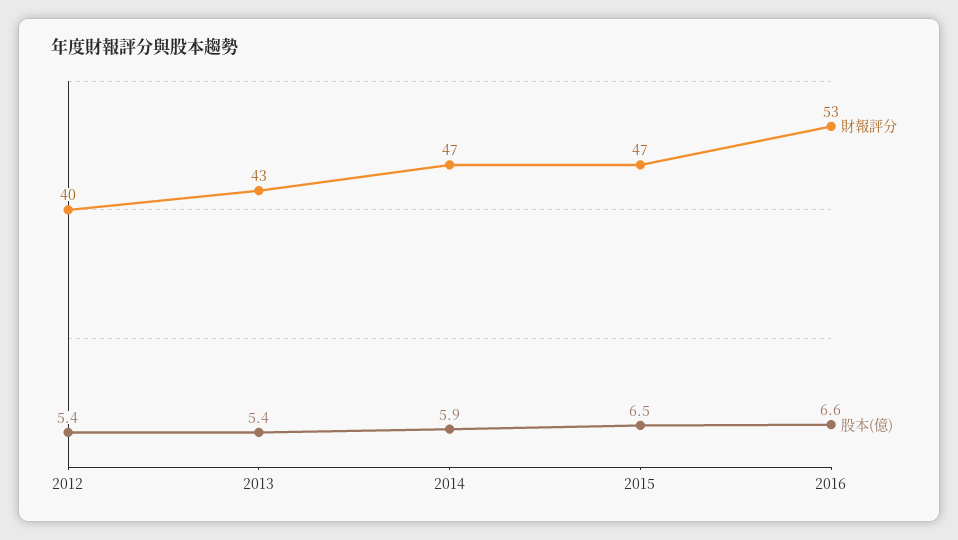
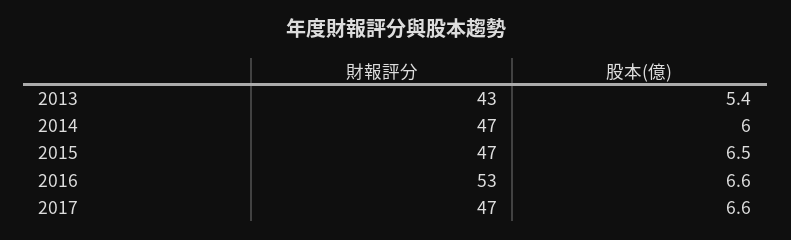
財報評分, 2012: 40 -> none
股本(億), 2012: 5.4 -> none
股本(億), 2014: 5.9 -> 6
財報評分, 2017: none -> 47
股本(億), 2017: none -> 6.6

